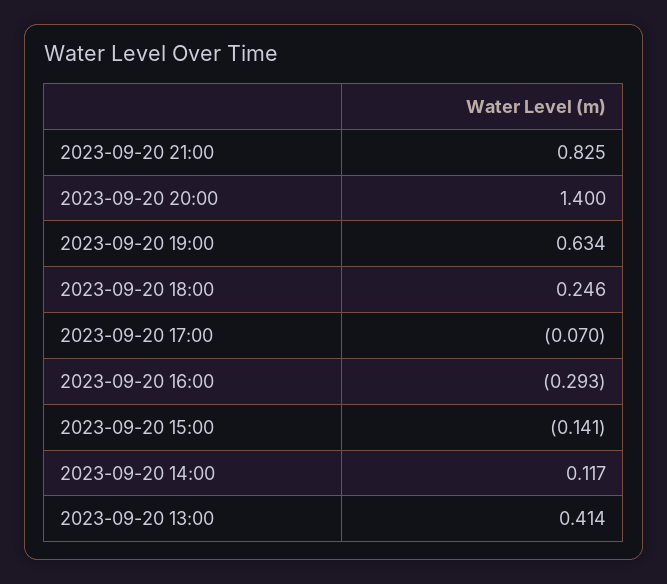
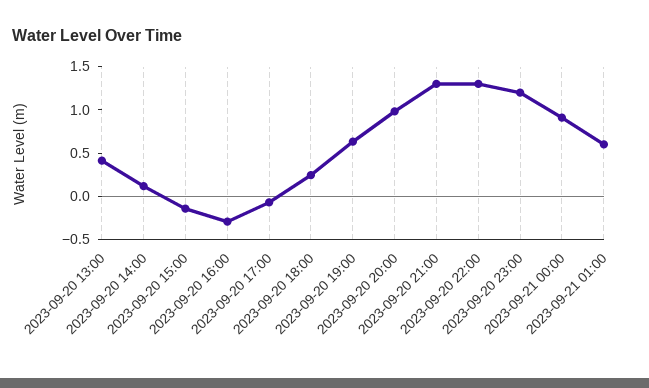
2023-09-20 21:00: 0.825 -> 1.3
2023-09-20 20:00: 1.4 -> 1
2023-09-20 22:00: none -> 1.3
2023-09-20 23:00: none -> 1.2
2023-09-21 00:00: none -> 0.9
2023-09-21 01:00: none -> 0.6

